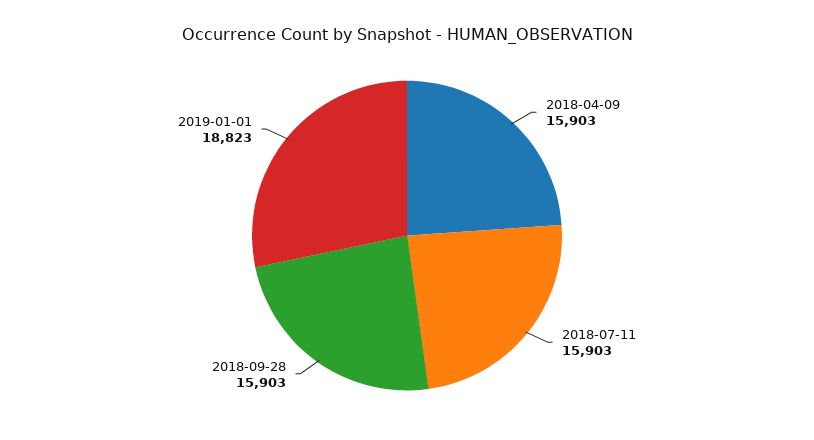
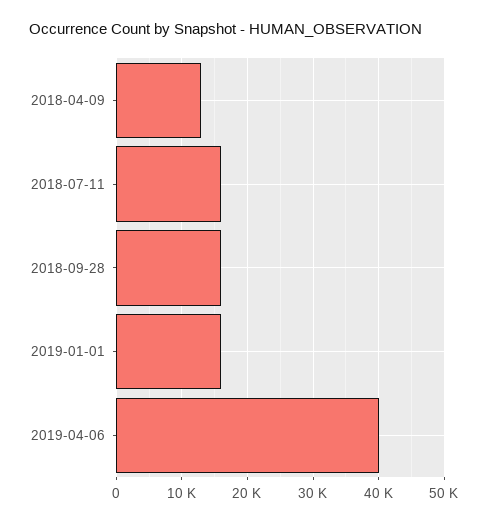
2018-04-09: 15903 -> 13000
2019-01-01: 18823 -> 16000
2019-04-06: none -> 40000

